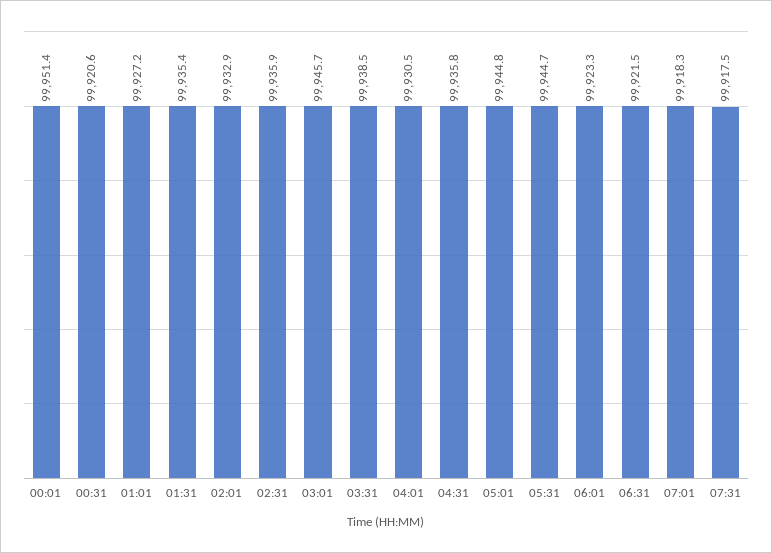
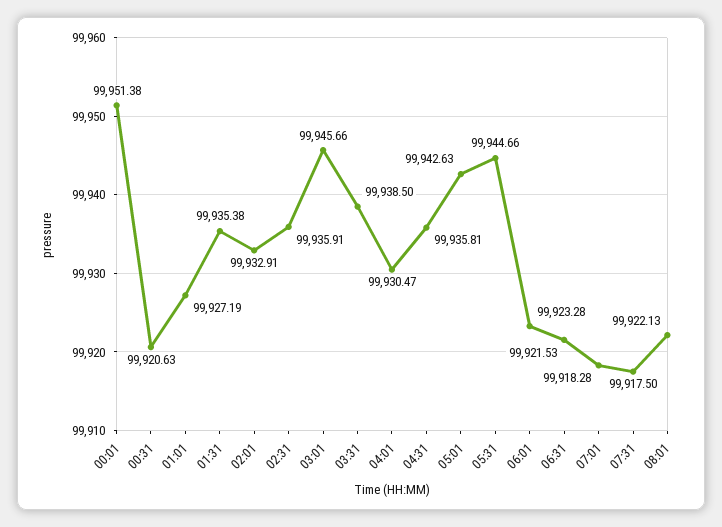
05:01: 99944.8 -> 99942.63
08:01: none -> 99922.13

